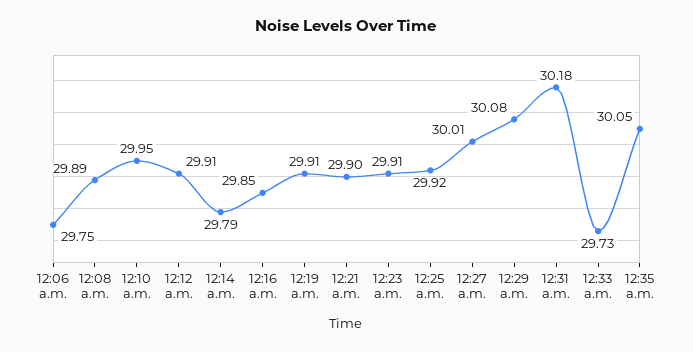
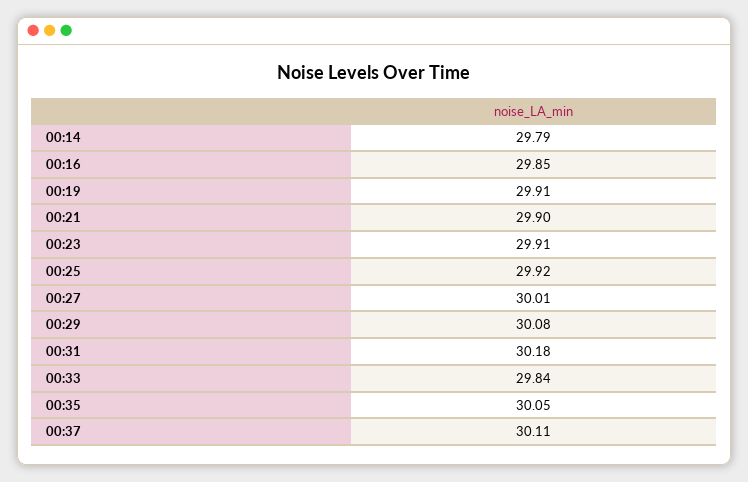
12:06 a.m.: 29.75 -> none
12:08 a.m.: 29.89 -> none
12:10 a.m.: 29.95 -> none
12:12 a.m.: 29.91 -> none
12:33 a.m.: 29.73 -> 29.84
00:37: none -> 30.11

